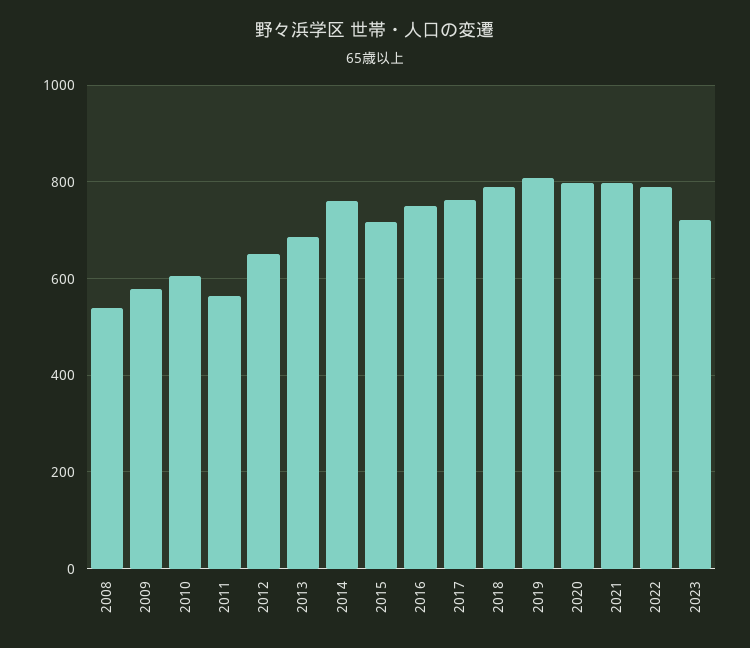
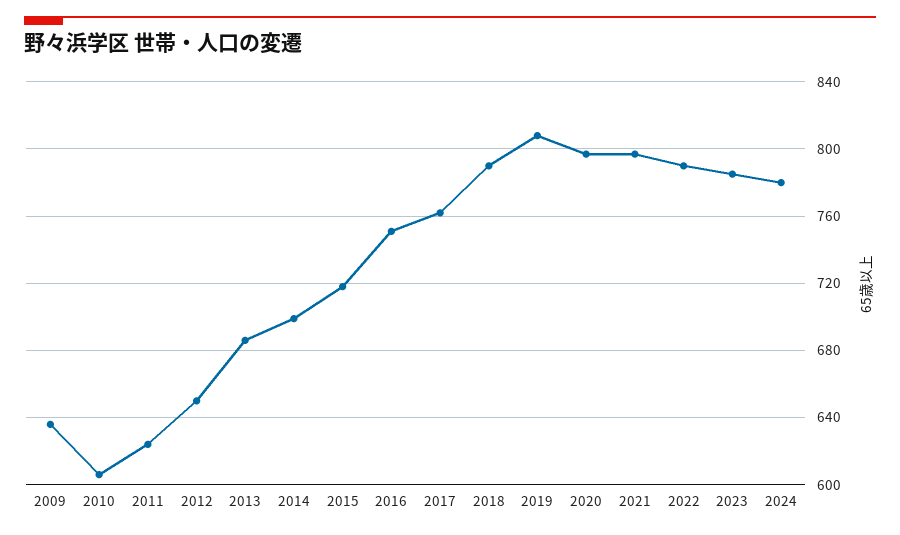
2008: 540 -> none
2009: 580 -> 635
2011: 560 -> 625
2014: 760 -> 700
2023: 720 -> 785
2024: none -> 780

